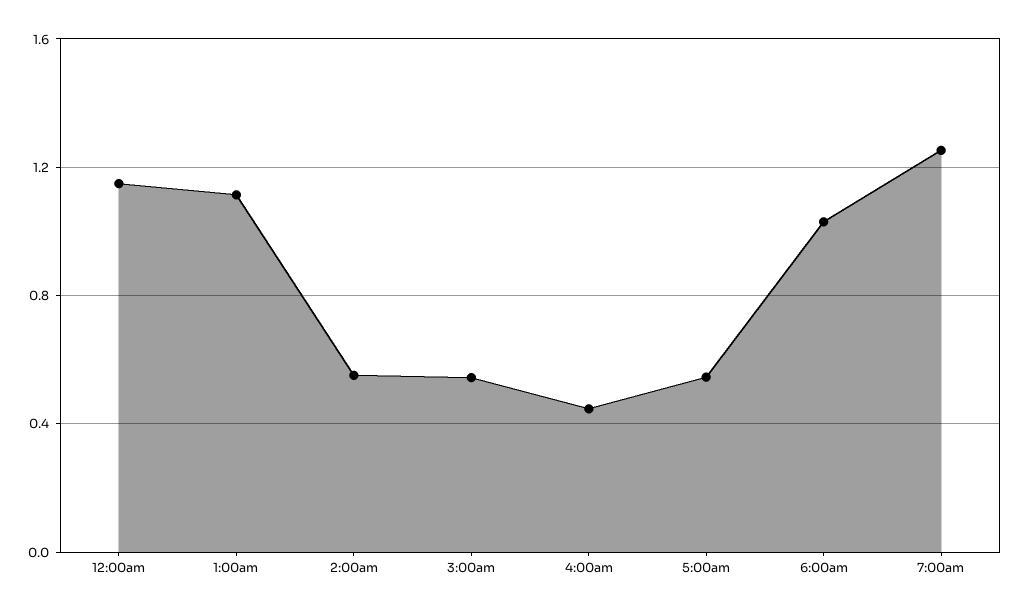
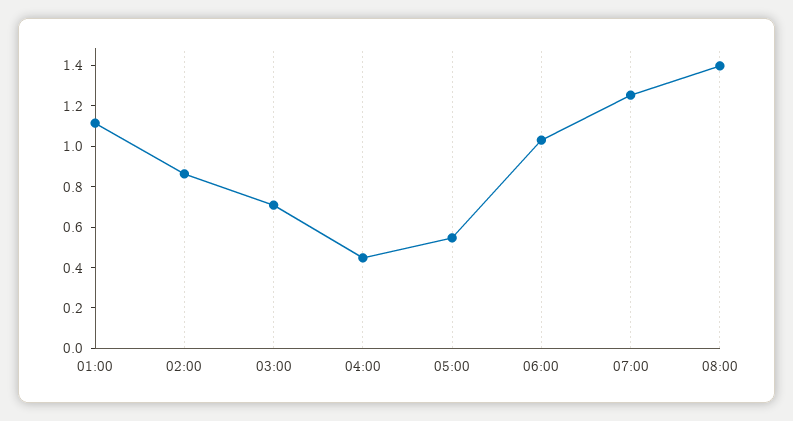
12:00am: 1.15 -> none
2:00am: 0.55 -> 0.85
3:00am: 0.55 -> 0.7
08:00: none -> 1.4

